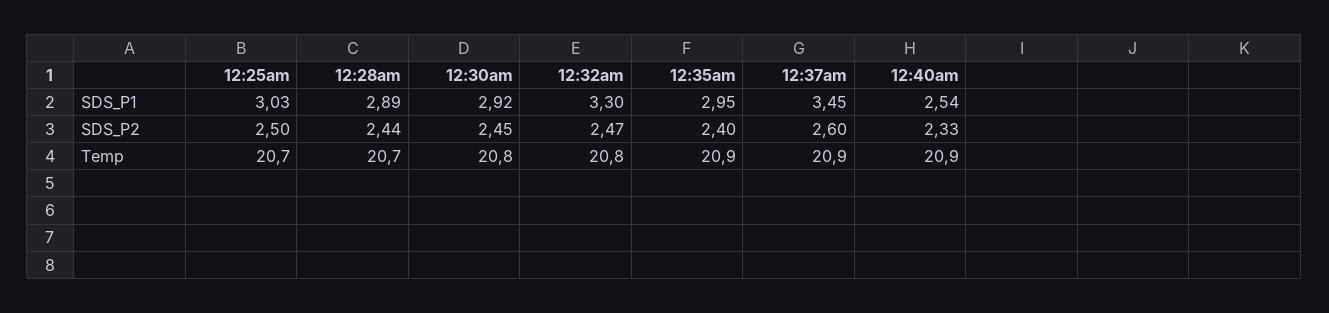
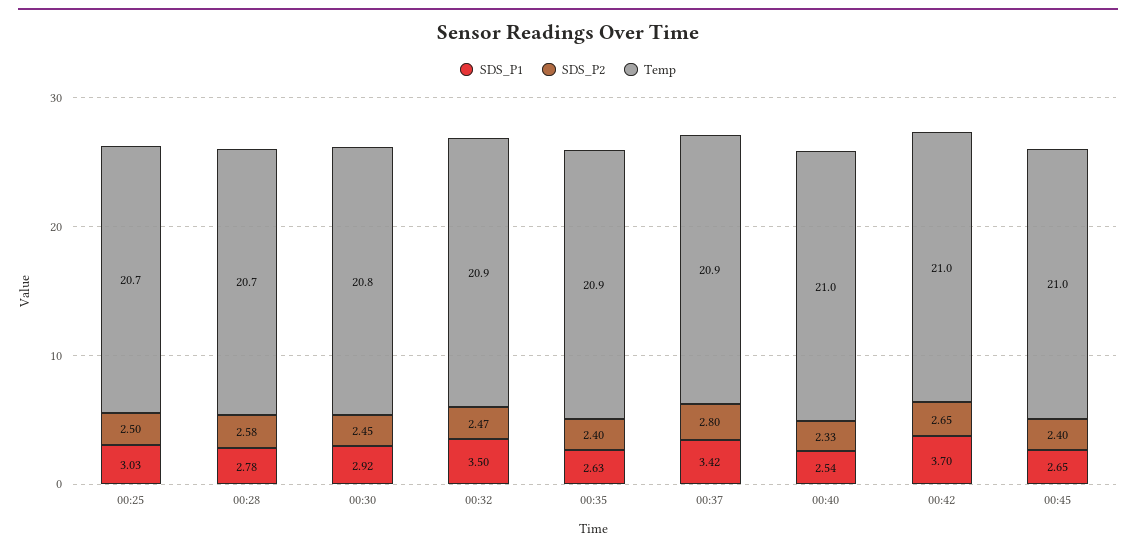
SDS_P1, 12:28am: 2.89 -> 2.78
SDS_P1, 12:32am: 3.3 -> 3.5
SDS_P1, 12:35am: 2.95 -> 2.63
SDS_P1, 12:37am: 3.45 -> 3.42
SDS_P2, 12:28am: 2.44 -> 2.58
SDS_P2, 12:37am: 2.6 -> 2.8
Temp, 12:32am: 20.8 -> 20.9
Temp, 12:40am: 20.9 -> 21
SDS_P1, 00:42: none -> 3.7
SDS_P2, 00:42: none -> 2.65
Temp, 00:42: none -> 21
SDS_P1, 00:45: none -> 2.65
SDS_P2, 00:45: none -> 2.4
Temp, 00:45: none -> 21

